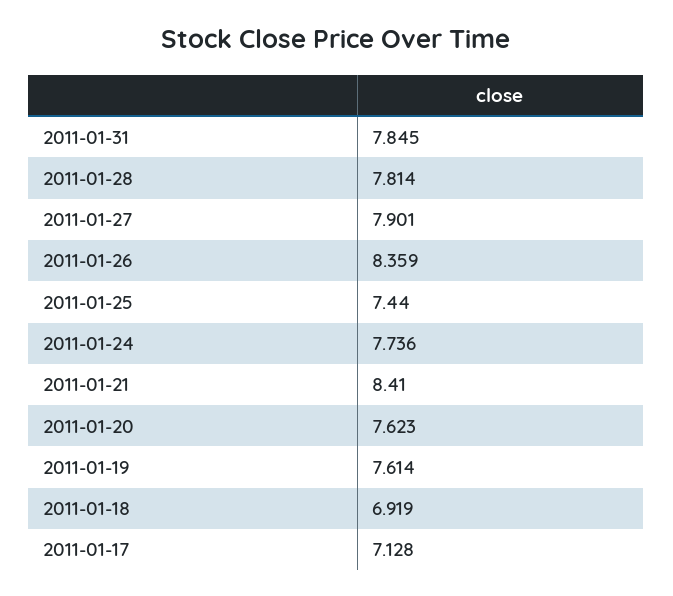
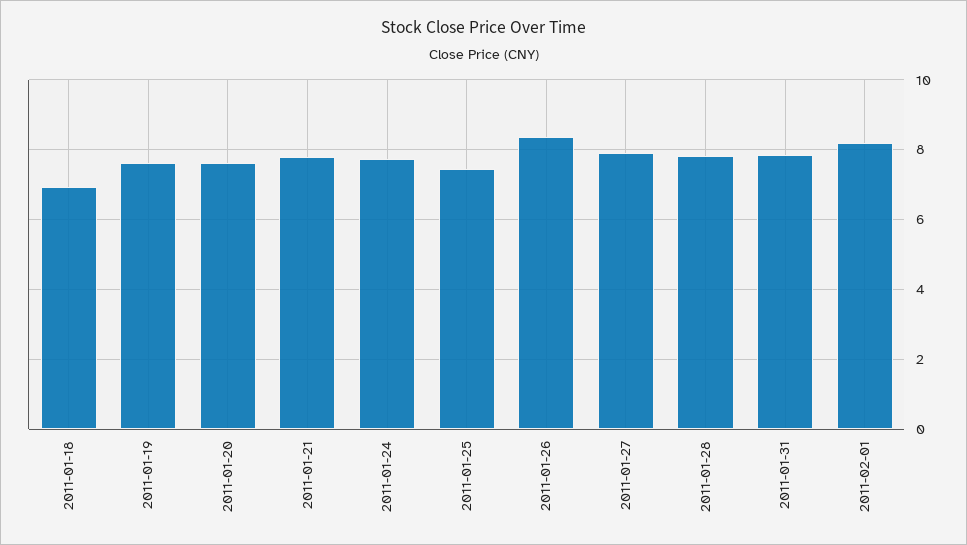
2011-01-21: 8.41 -> 7.8
2011-01-17: 7.128 -> none
2011-02-01: none -> 8.2

